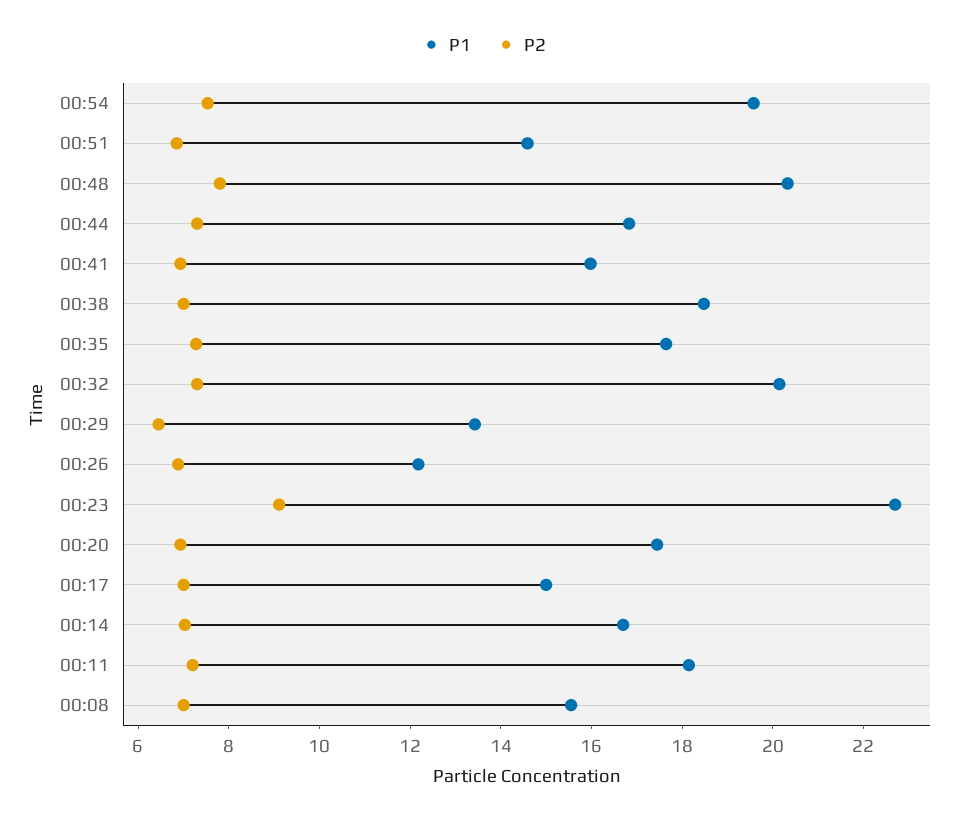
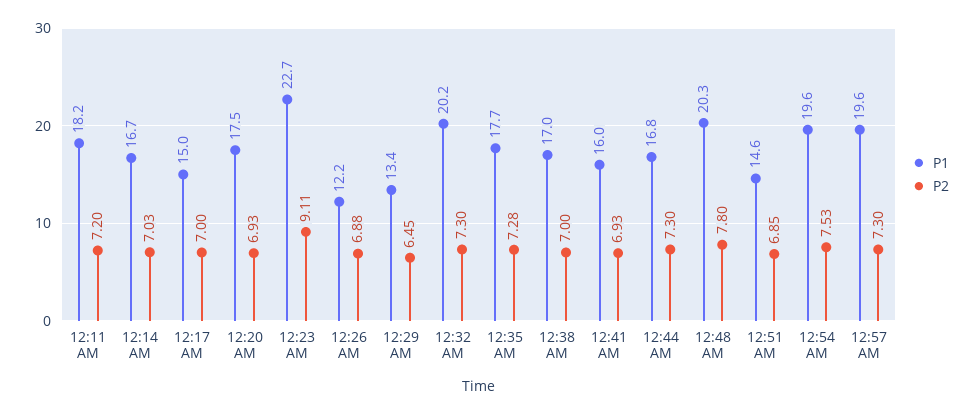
P1, 00:38: 18.5 -> 17
P1, 00:08: 15.5 -> none
P2, 00:08: 7 -> none
P1, 12:57 AM: none -> 19.6
P2, 12:57 AM: none -> 7.3

